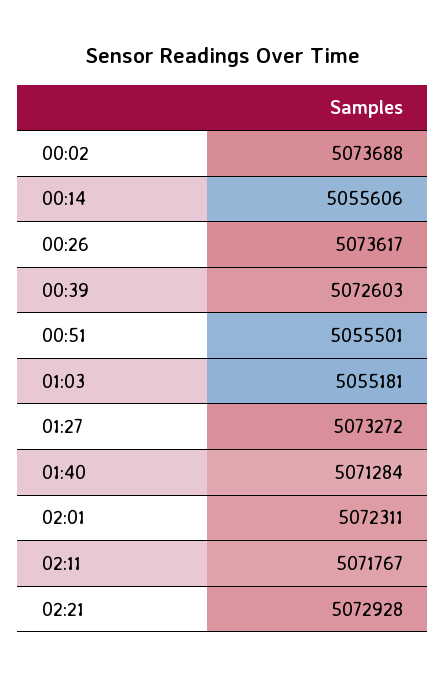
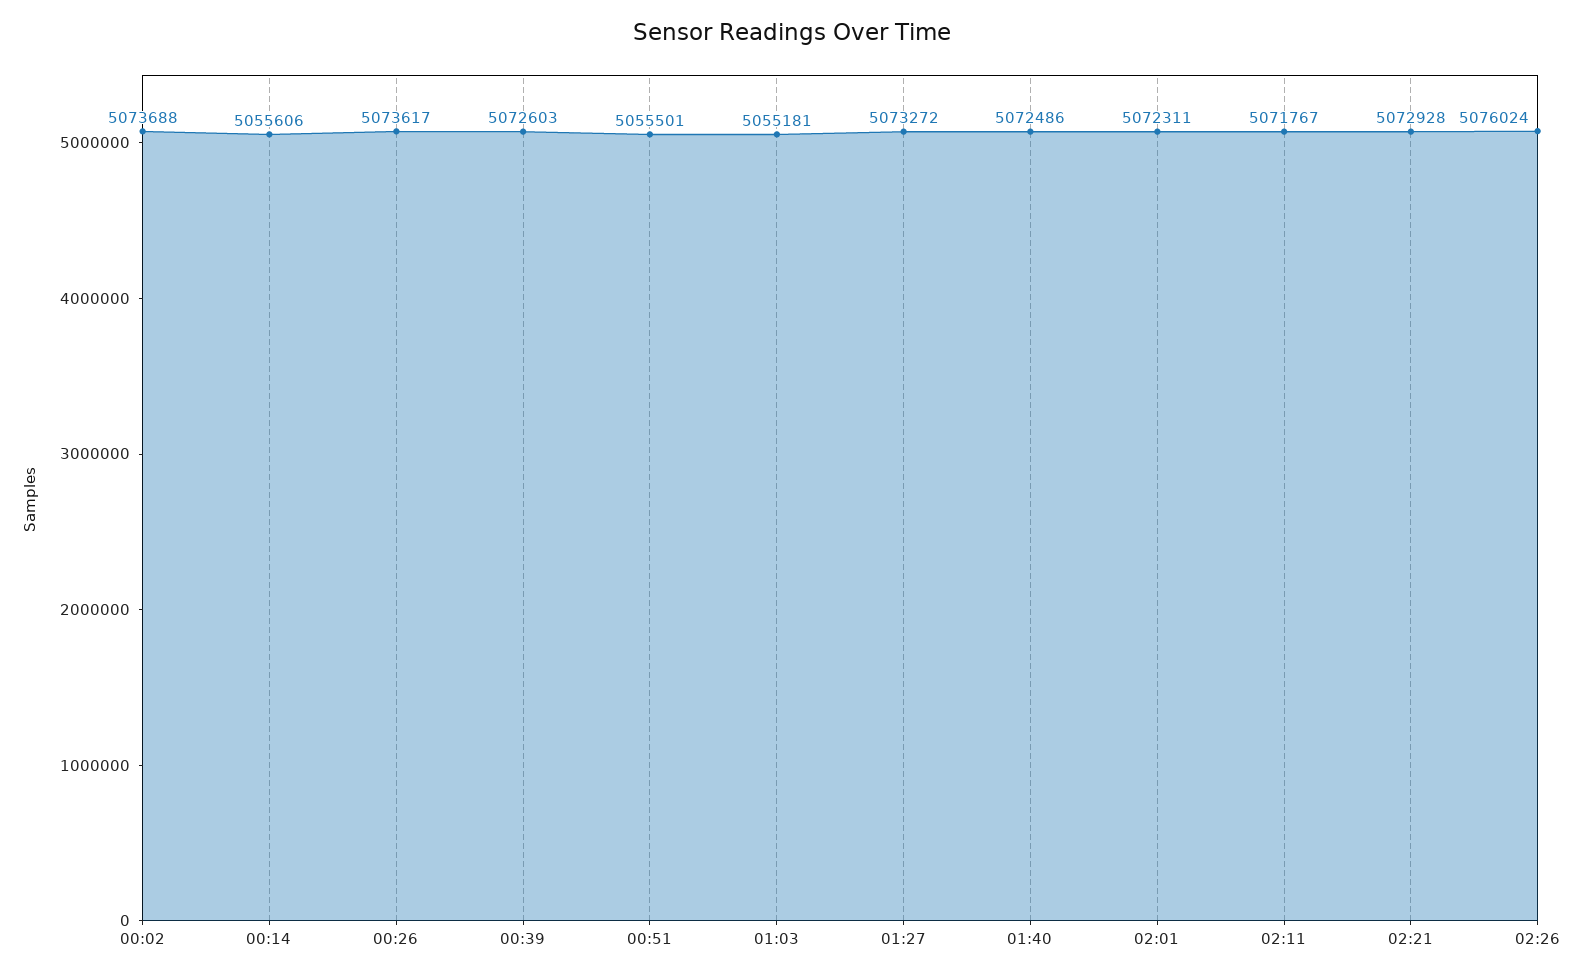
01:40: 5071284 -> 5072486
02:26: none -> 5076024

